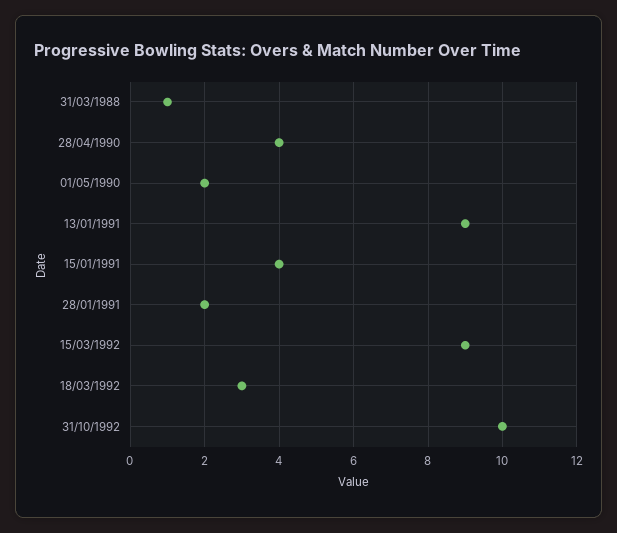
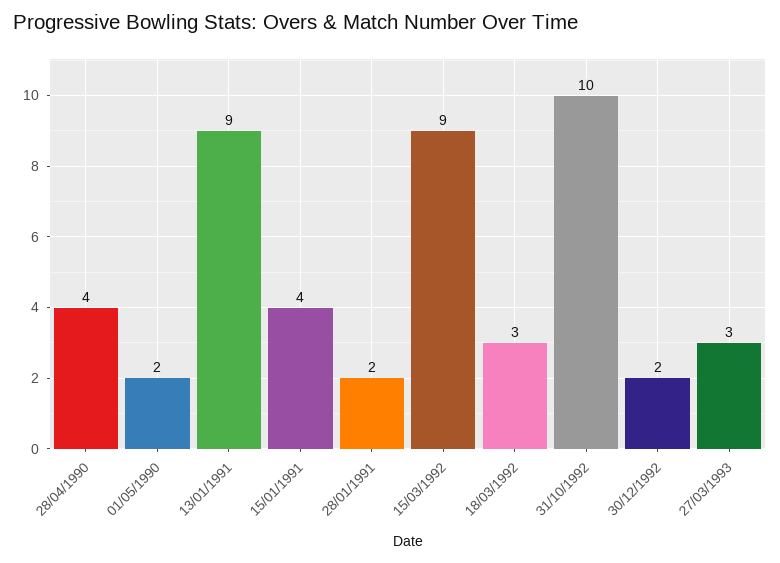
31/03/1988: 1 -> none
30/12/1992: none -> 2
27/03/1993: none -> 3

